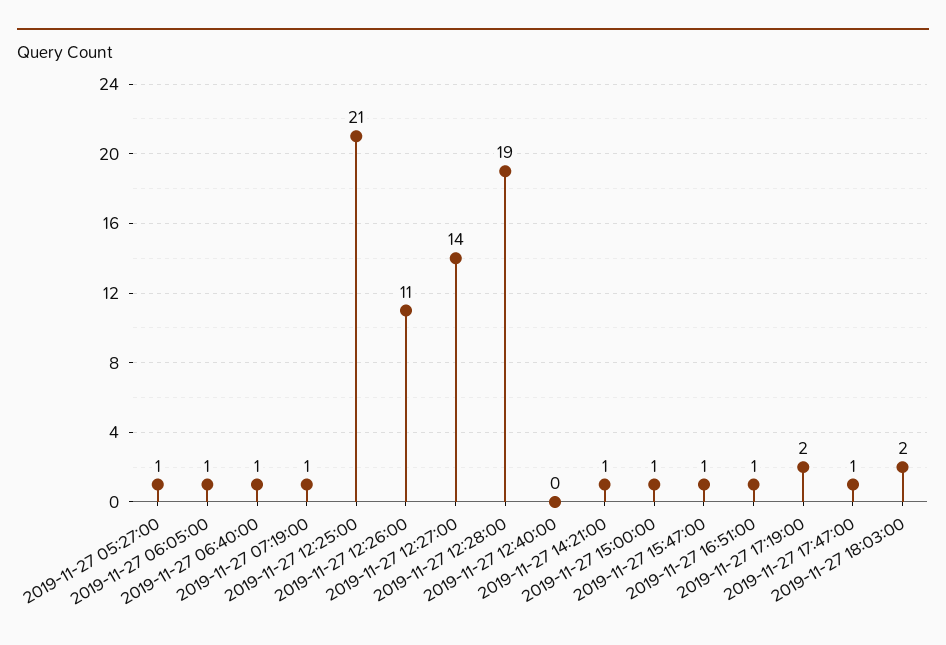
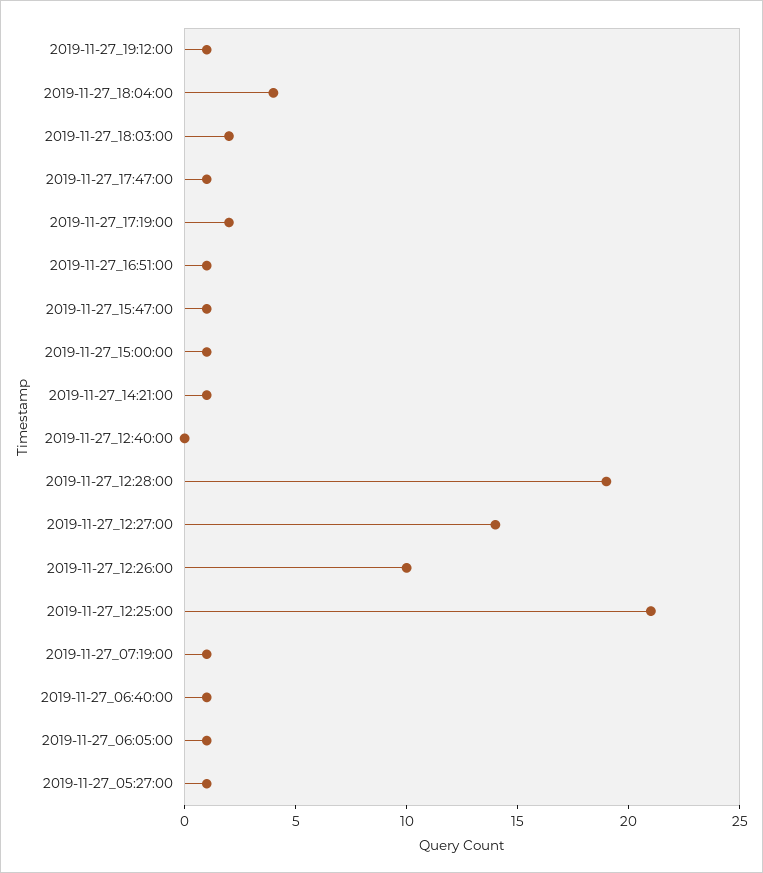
2019-11-27 12:26:00: 11 -> 10
2019-11-27_19:12:00: none -> 1
2019-11-27_18:04:00: none -> 4

